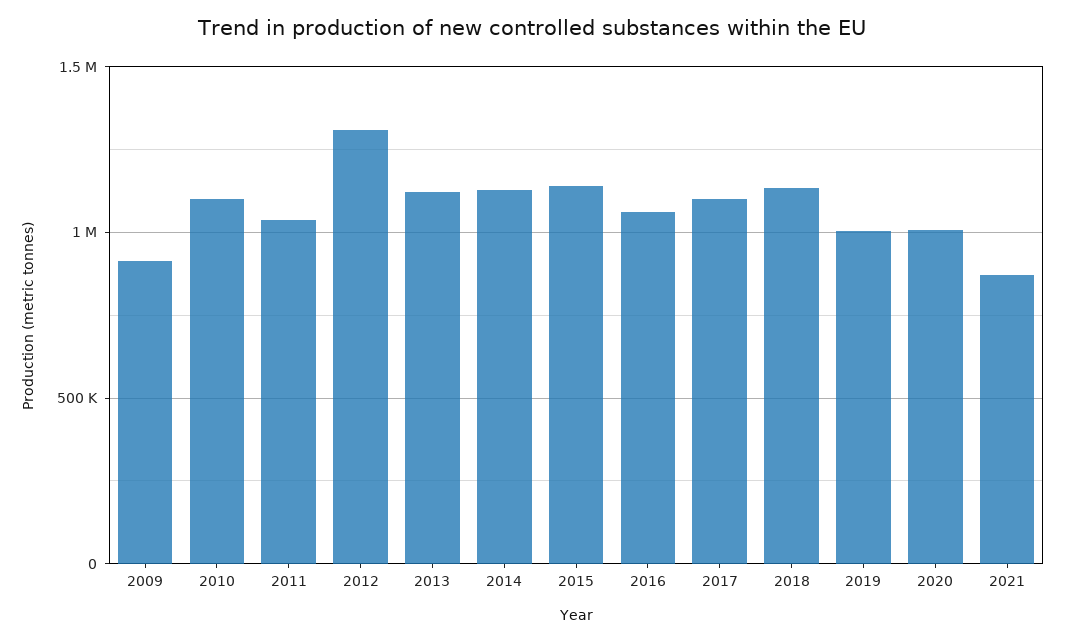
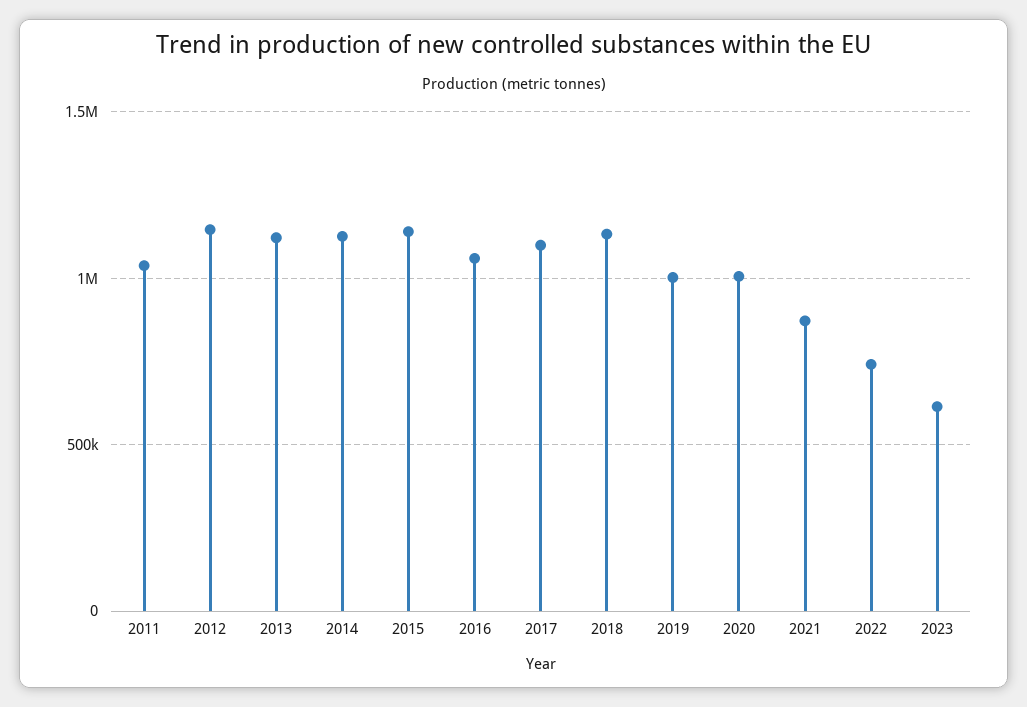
2009: 900000 -> none
2010: 1100000 -> none
2012: 1300000 -> 1150000
2022: none -> 750000
2023: none -> 600000

